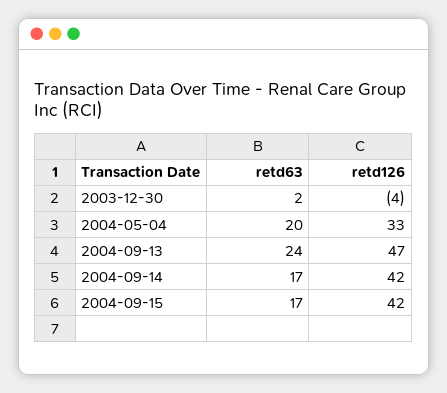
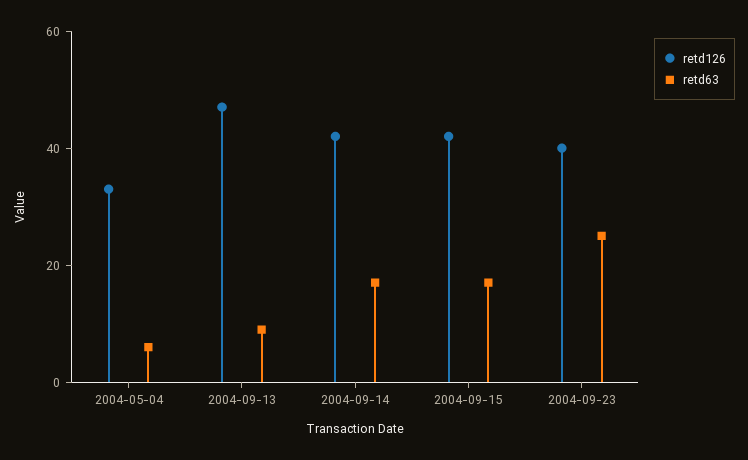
retd63, 2003-12-30: 2 -> none
retd126, 2003-12-30: -4 -> none
retd63, 2004-05-04: 20 -> 5
retd63, 2004-09-13: 24 -> 10
retd126, 2004-09-23: none -> 40
retd63, 2004-09-23: none -> 25

